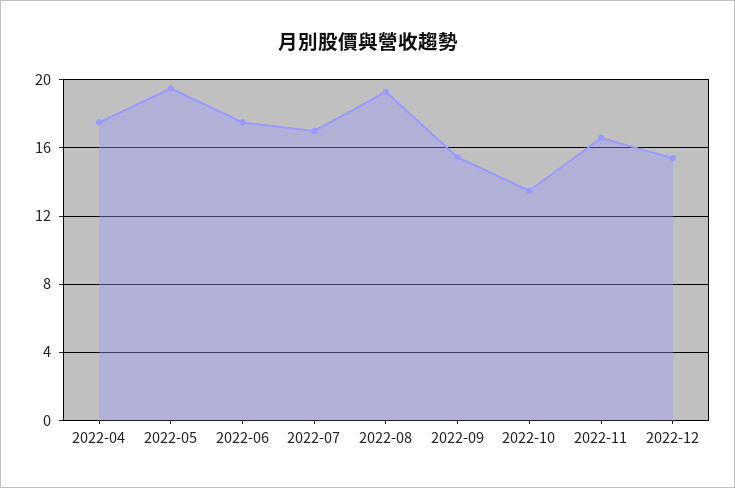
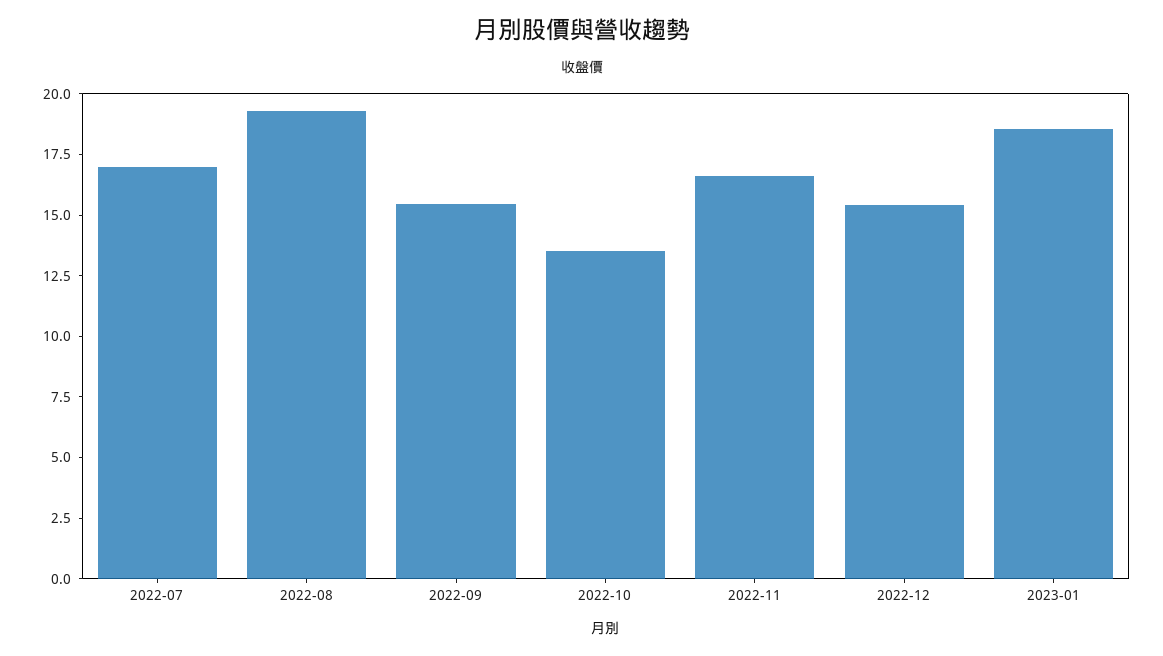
2022-04: 17.5 -> none
2022-05: 19.5 -> none
2022-06: 17.5 -> none
2023-01: none -> 18.5

